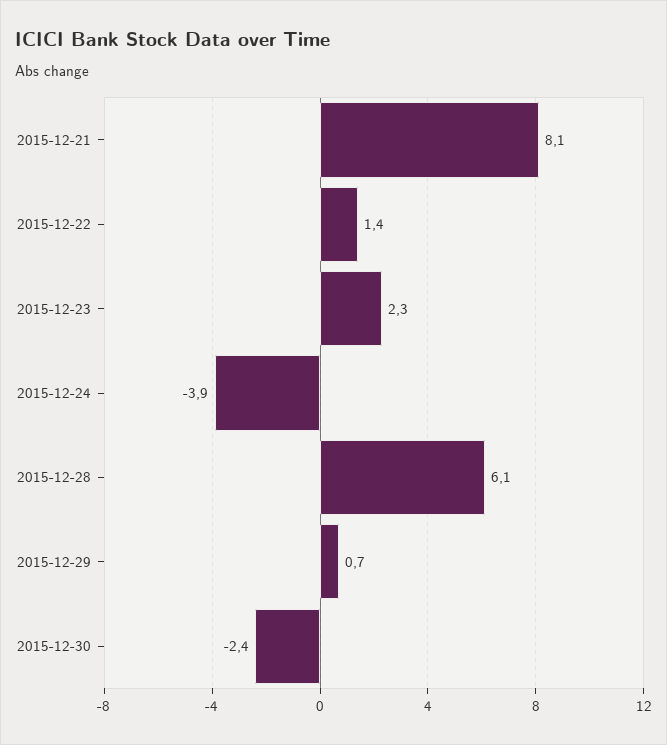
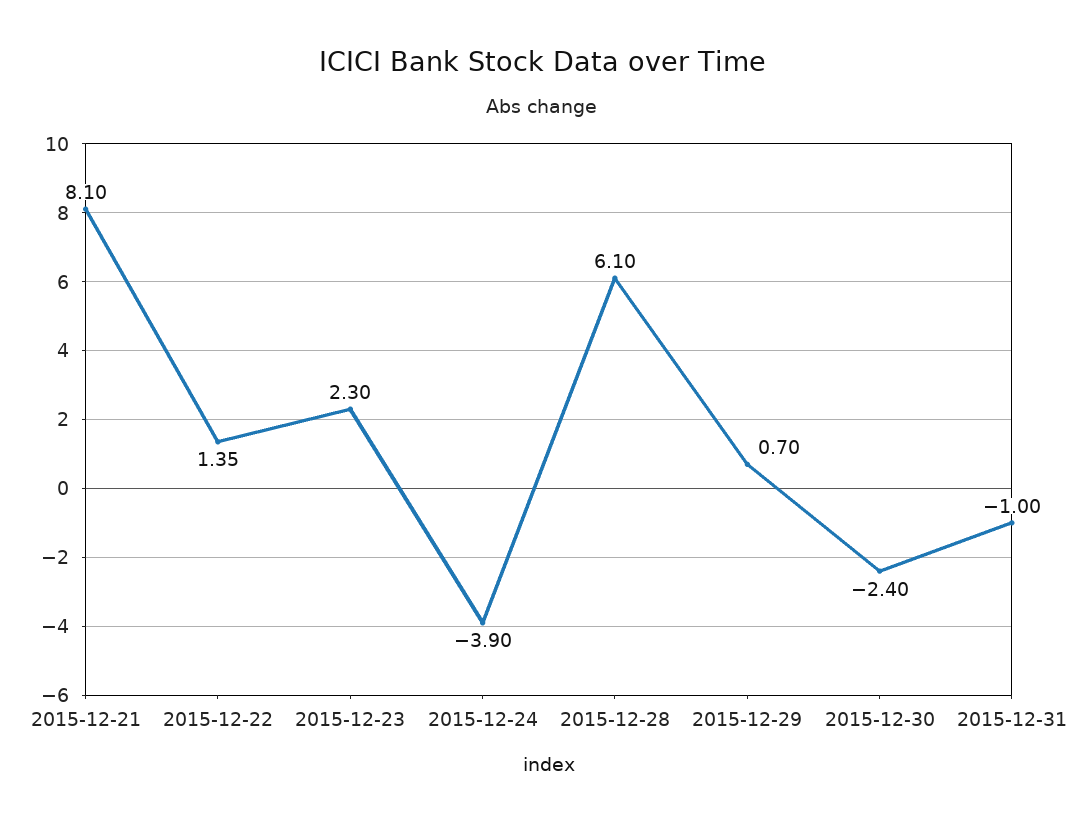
2015-12-31: none -> -1

